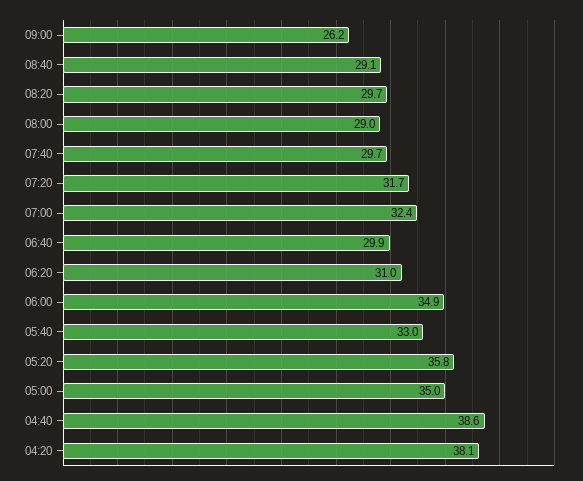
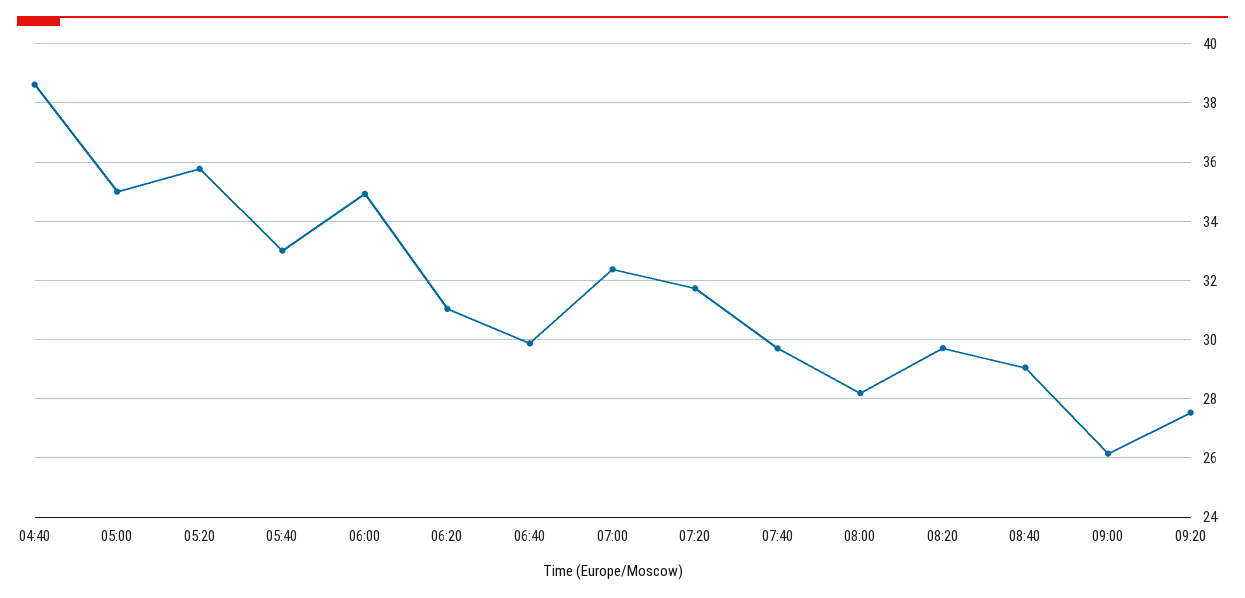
08:00: 29 -> 28.25
04:20: 38.1 -> none
09:20: none -> 27.5

